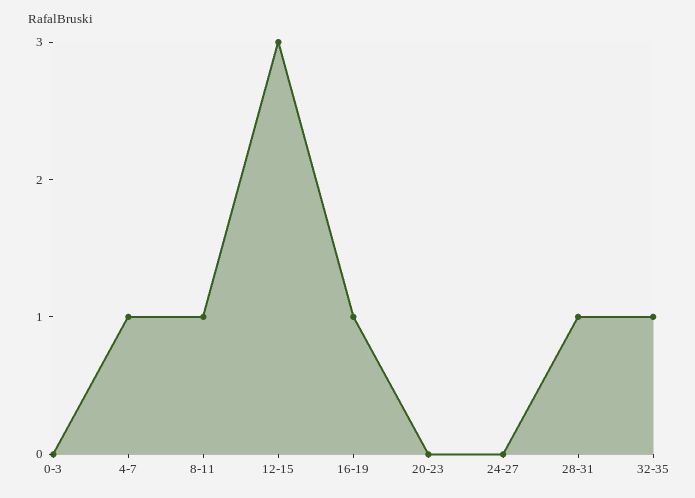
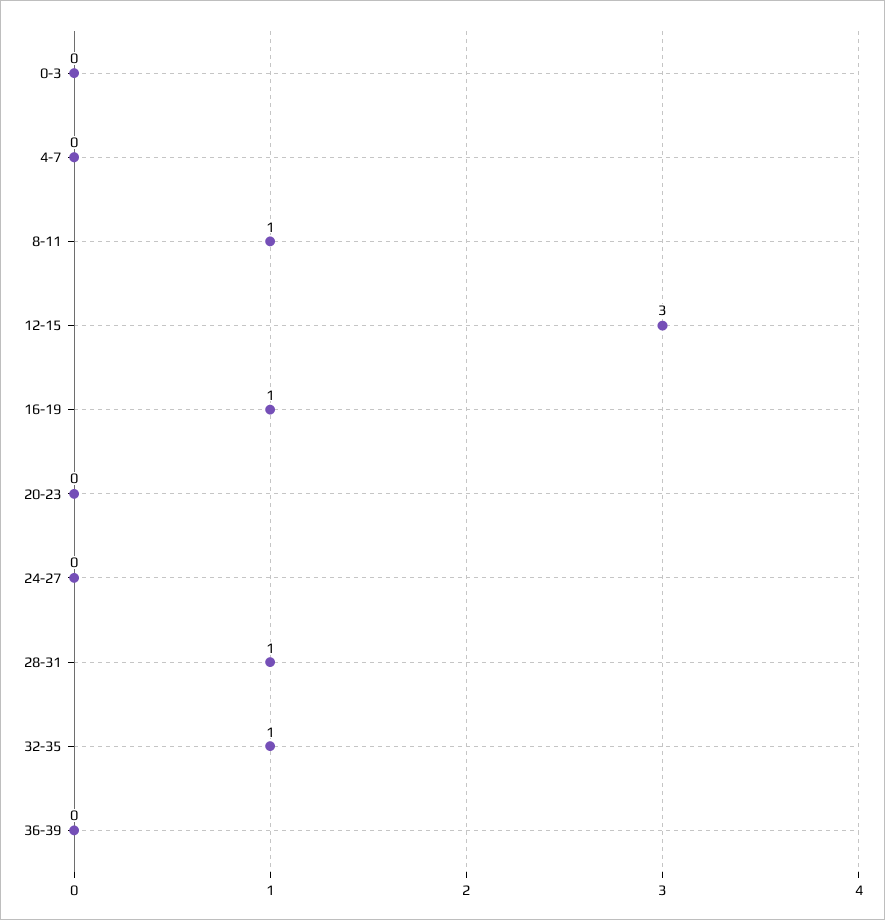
4-7: 1 -> 0
36-39: none -> 0

